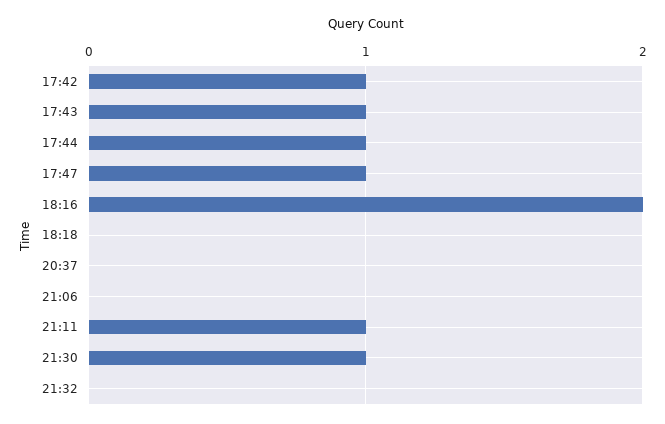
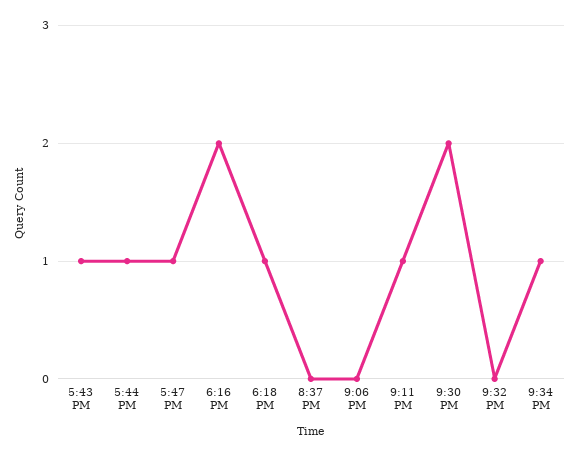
17:42: 1 -> none
18:18: 0 -> 1
21:30: 1 -> 2
9:34 PM: none -> 1

